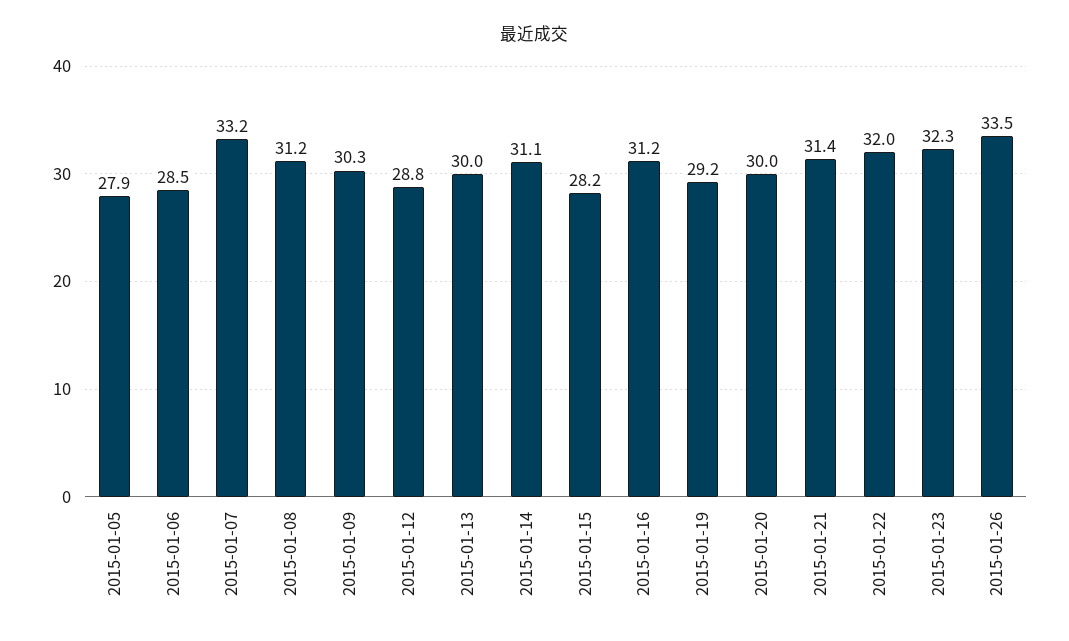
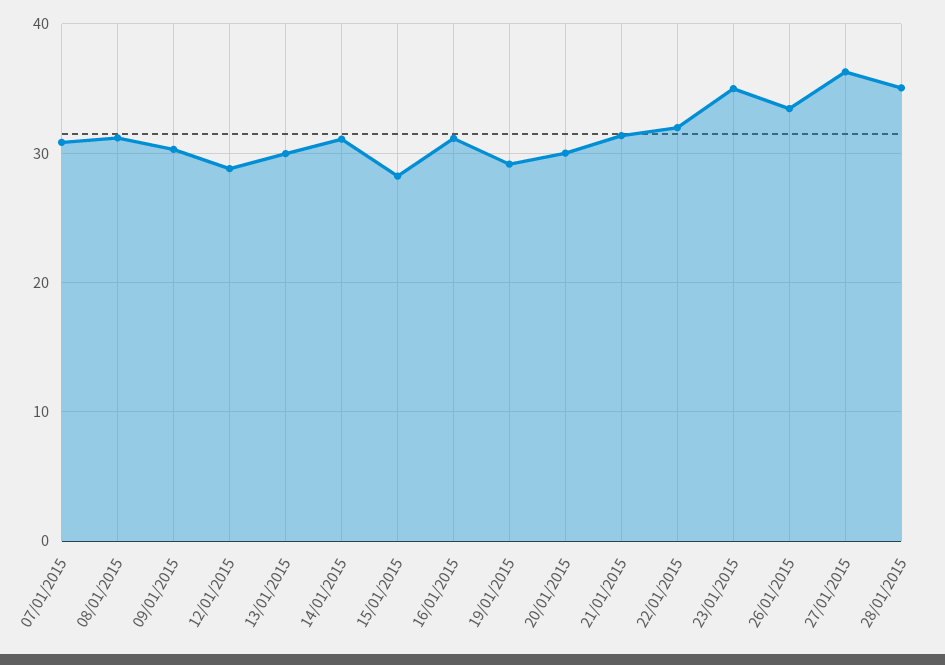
2015-01-05: 27.9 -> none
2015-01-06: 28.5 -> none
2015-01-07: 33.2 -> 31
2015-01-23: 32.3 -> 35
27/01/2015: none -> 36
28/01/2015: none -> 35

